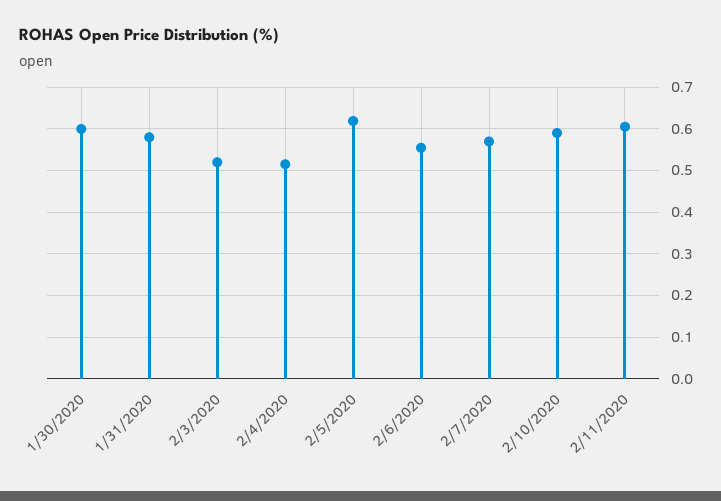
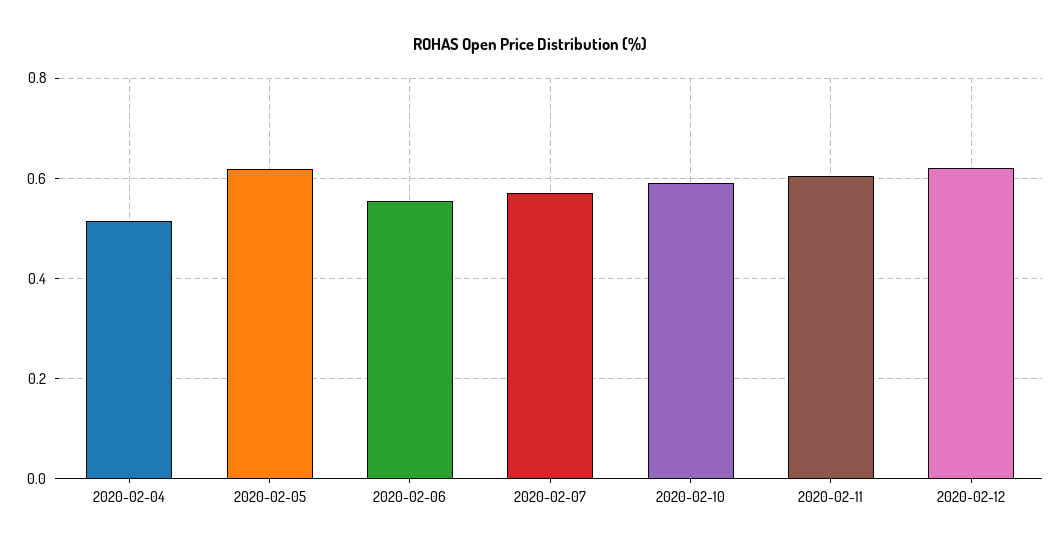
1/30/2020: 0.6 -> none
1/31/2020: 0.58 -> none
2/3/2020: 0.52 -> none
2020-02-12: none -> 0.62

